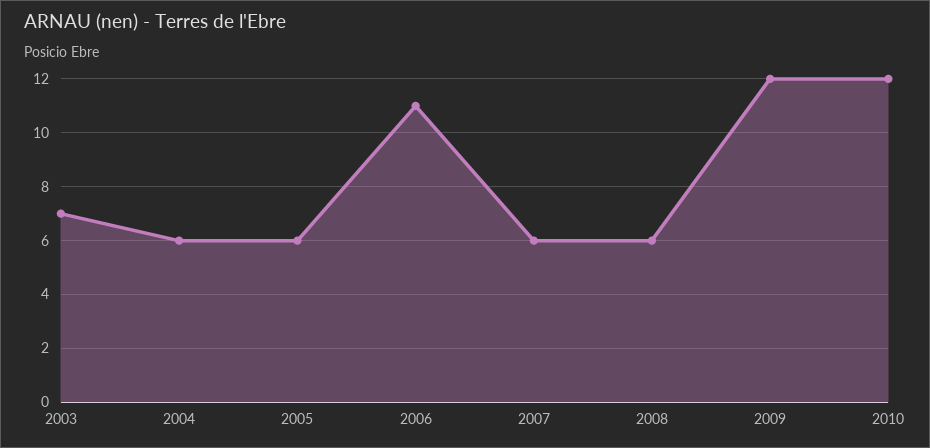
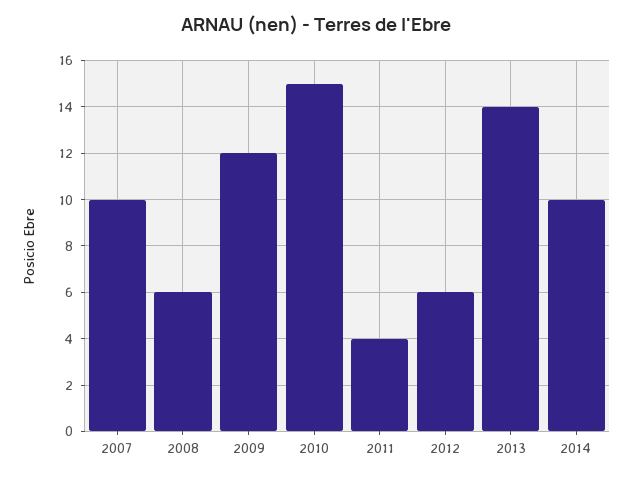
2003: 7 -> none
2004: 6 -> none
2005: 6 -> none
2006: 11 -> none
2007: 6 -> 10
2010: 12 -> 15
2011: none -> 4
2012: none -> 6
2013: none -> 14
2014: none -> 10

